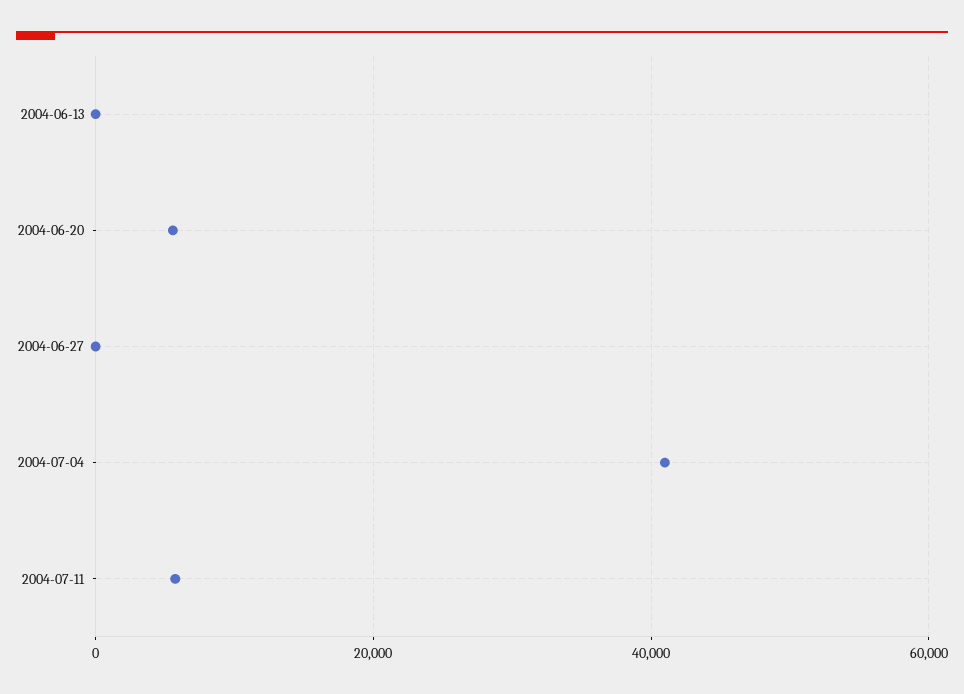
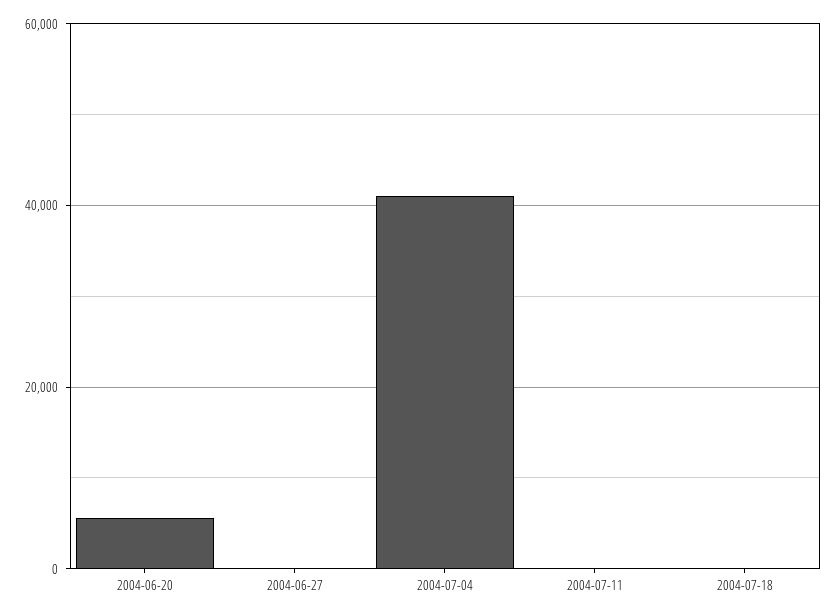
2004-06-13: 0 -> none
2004-07-11: 6000 -> 0
2004-07-18: none -> 0

